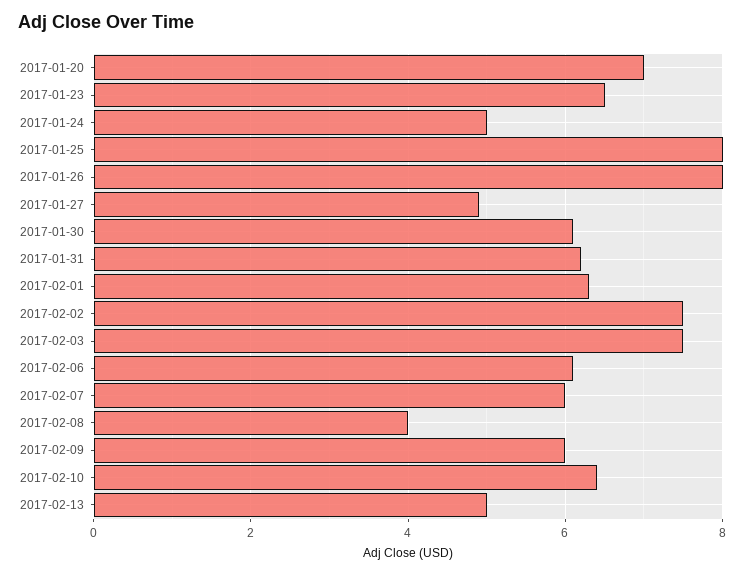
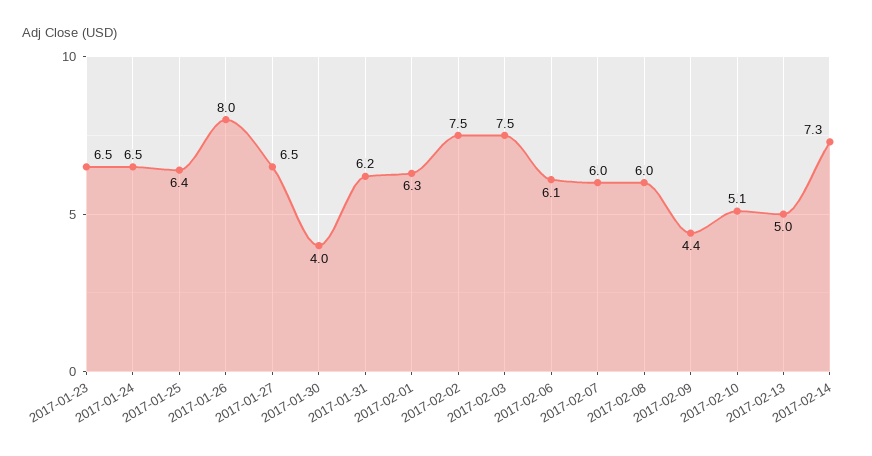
2017-01-20: 7 -> none
2017-01-24: 5 -> 6.5
2017-01-25: 8 -> 6.4
2017-01-27: 5 -> 6.5
2017-01-30: 6 -> 4
2017-02-08: 4 -> 6
2017-02-09: 6 -> 4.4
2017-02-10: 6.5 -> 5.1
2017-02-14: none -> 7.3

